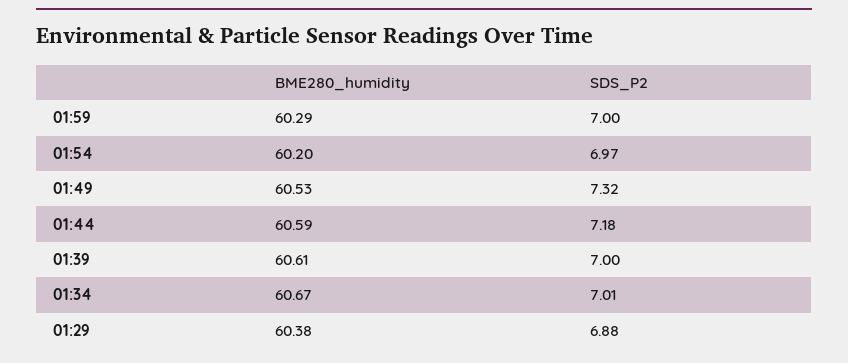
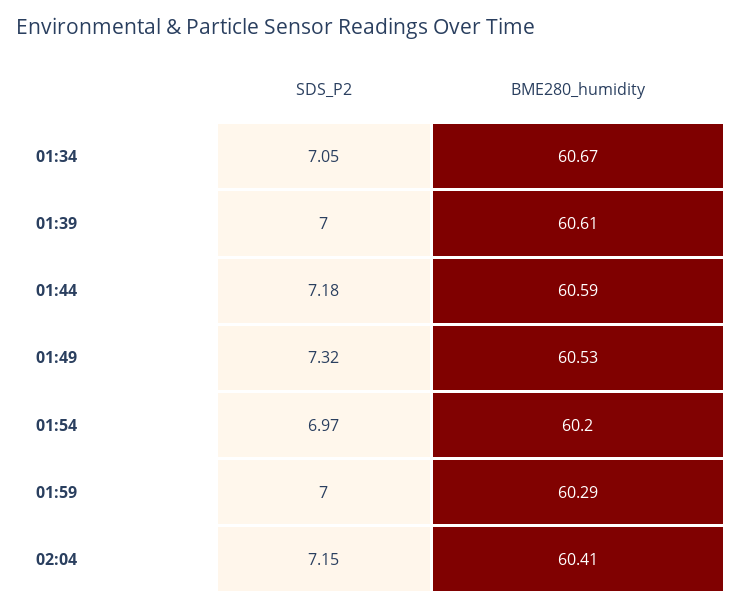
SDS_P2, 01:34: 7.01 -> 7.05
BME280_humidity, 01:29: 60.38 -> none
SDS_P2, 01:29: 6.88 -> none
SDS_P2, 02:04: none -> 7.15
BME280_humidity, 02:04: none -> 60.41

